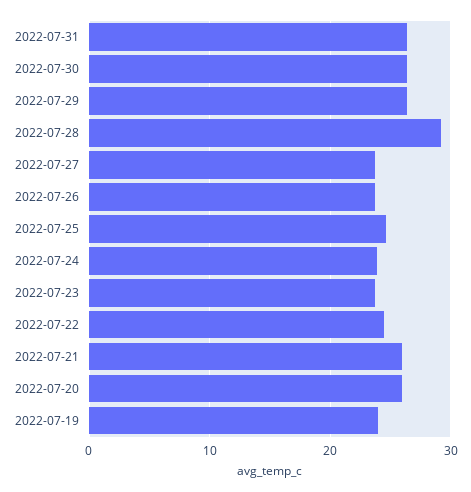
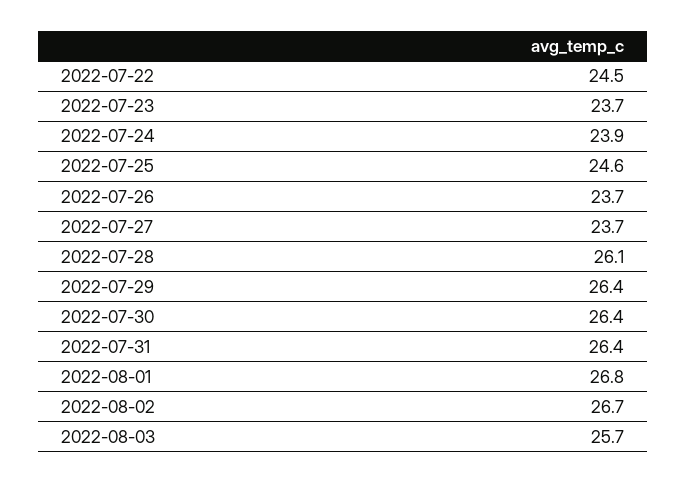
2022-07-28: 29 -> 26.1
2022-07-21: 26 -> none
2022-07-20: 26 -> none
2022-07-19: 24 -> none
2022-08-01: none -> 26.8
2022-08-02: none -> 26.7
2022-08-03: none -> 25.7

